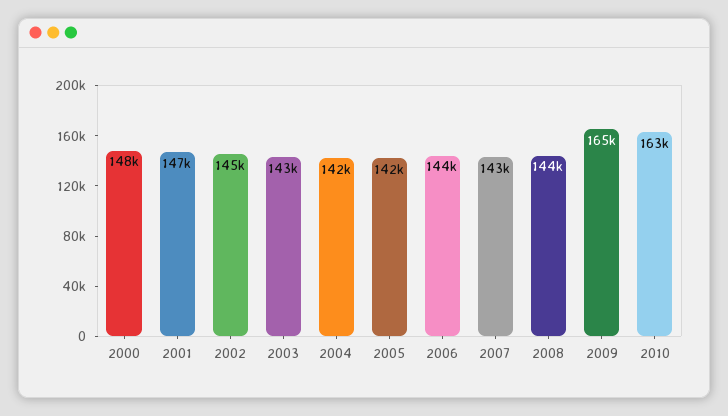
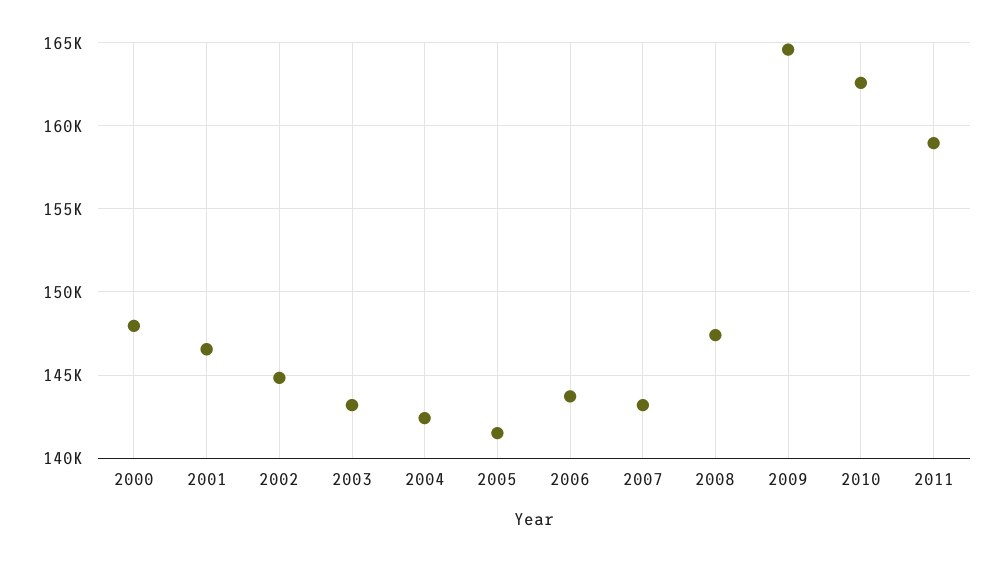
2008: 144000 -> 147500
2011: none -> 159000

